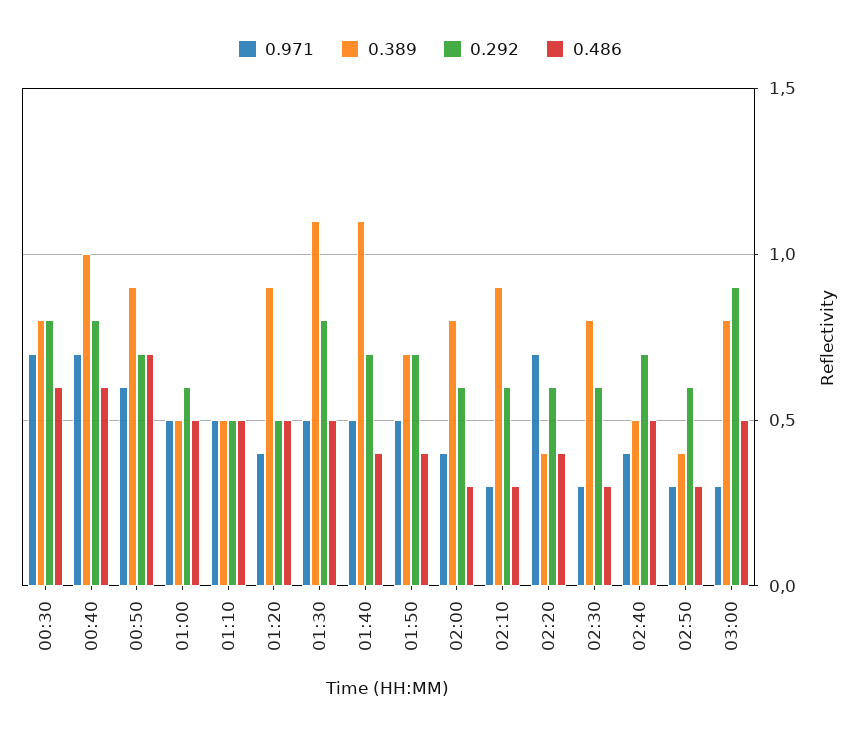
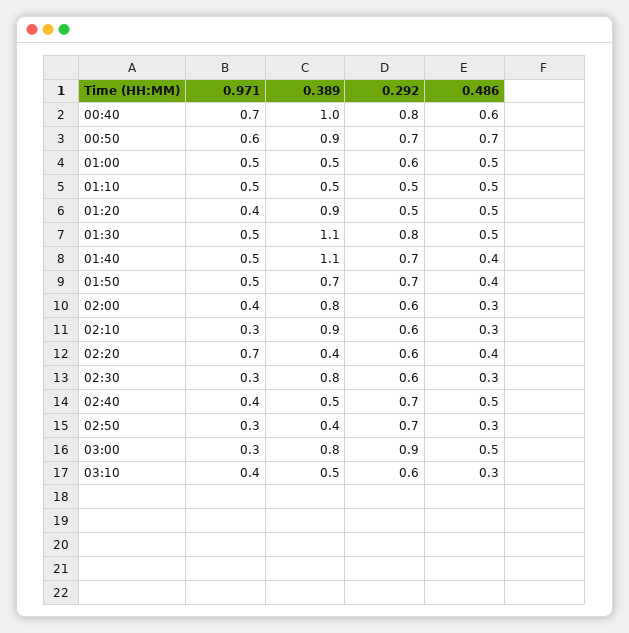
0.971, 00:30: 0.7 -> none
0.389, 00:30: 0.8 -> none
0.292, 00:30: 0.8 -> none
0.486, 00:30: 0.6 -> none
0.292, 02:50: 0.6 -> 0.7
0.971, 03:10: none -> 0.4
0.389, 03:10: none -> 0.5
0.292, 03:10: none -> 0.6
0.486, 03:10: none -> 0.3

